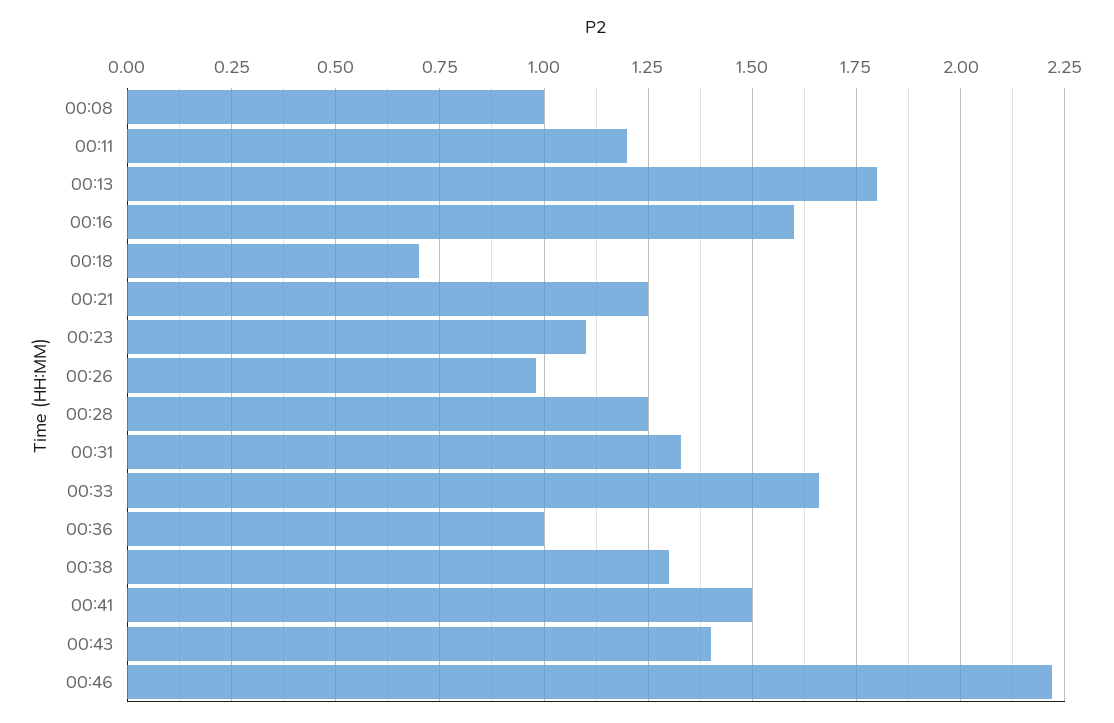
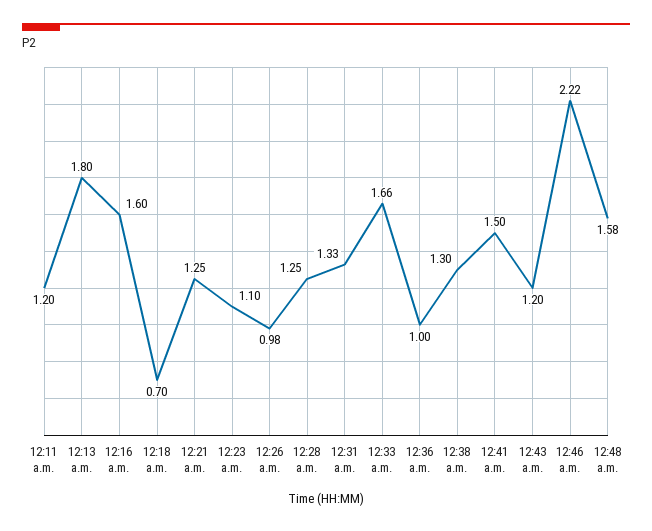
00:08: 1 -> none
00:43: 1.4 -> 1.2
12:48 a.m.: none -> 1.58

